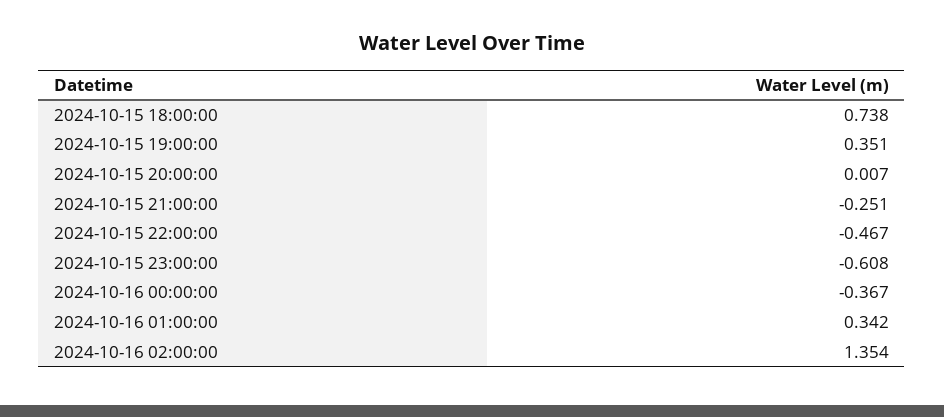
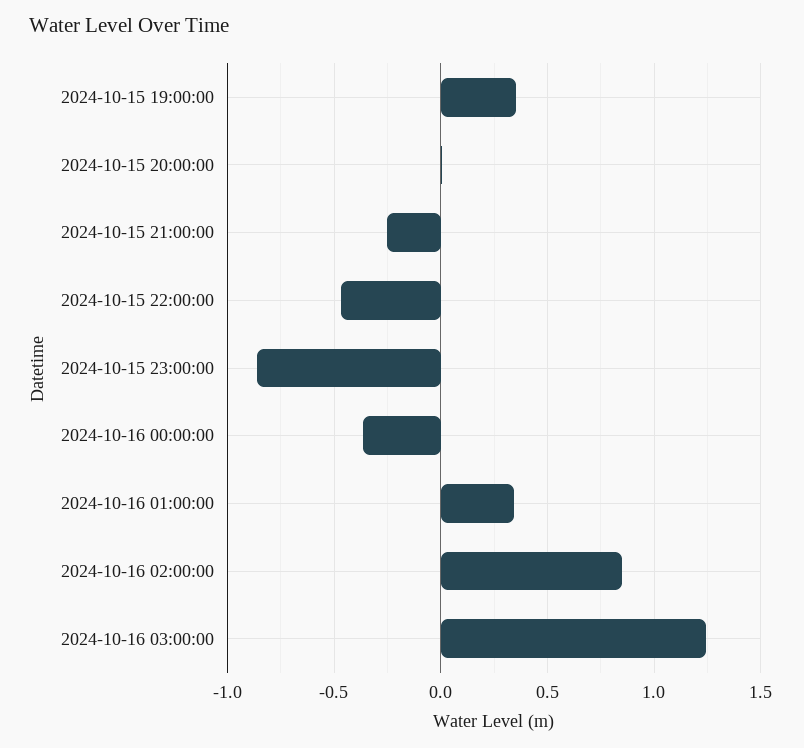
2024-10-15 18:00:00: 0.738 -> none
2024-10-15 23:00:00: -0.608 -> -0.85
2024-10-16 02:00:00: 1.354 -> 0.85
2024-10-16 03:00:00: none -> 1.25

